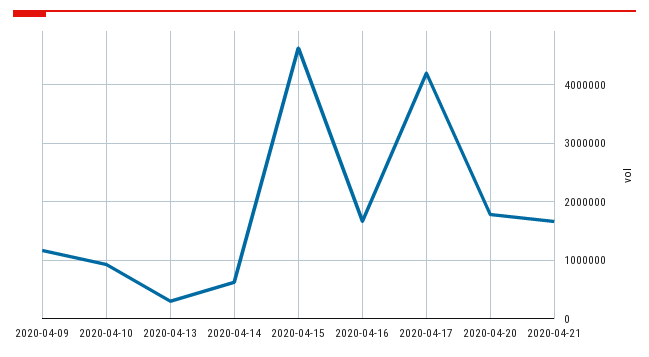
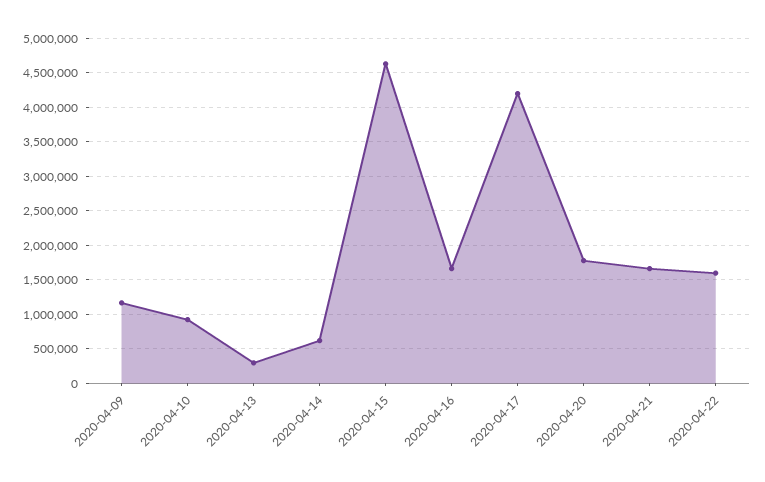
2020-04-22: none -> 1600000

